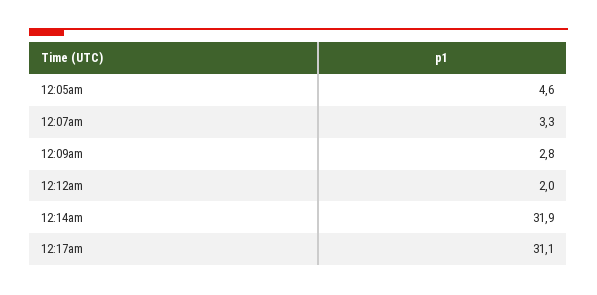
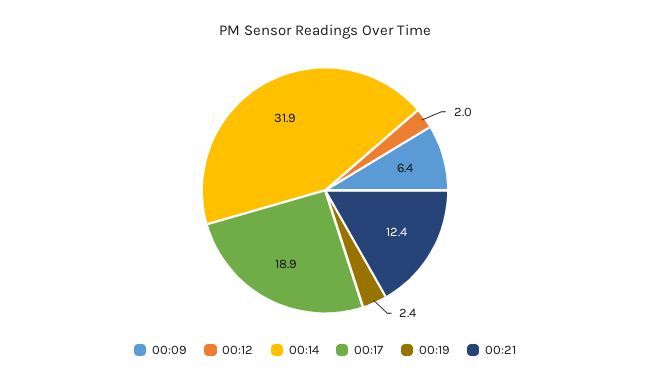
12:05am: 4.6 -> none
12:07am: 3.3 -> none
12:09am: 2.8 -> 6.4
12:17am: 31.1 -> 18.9
00:19: none -> 2.4
00:21: none -> 12.4

